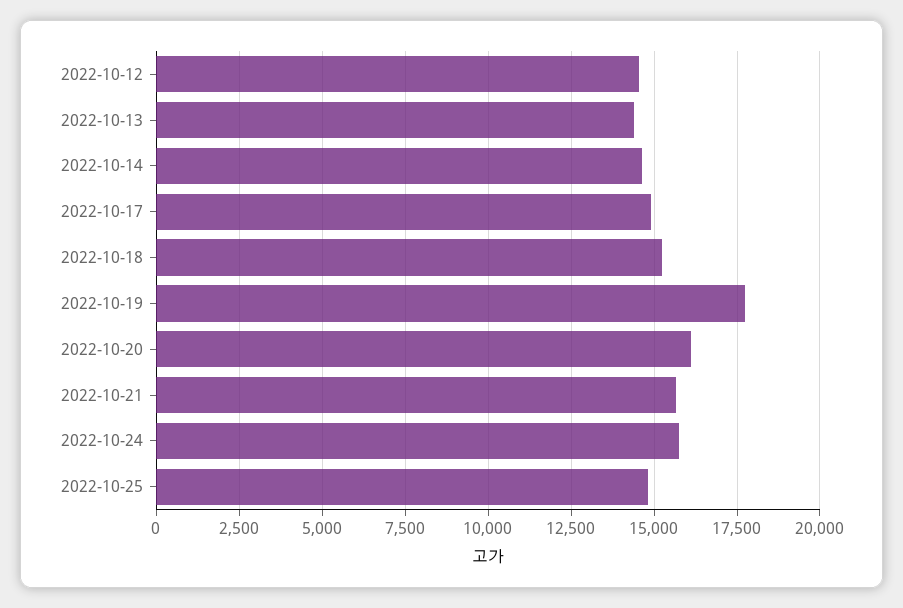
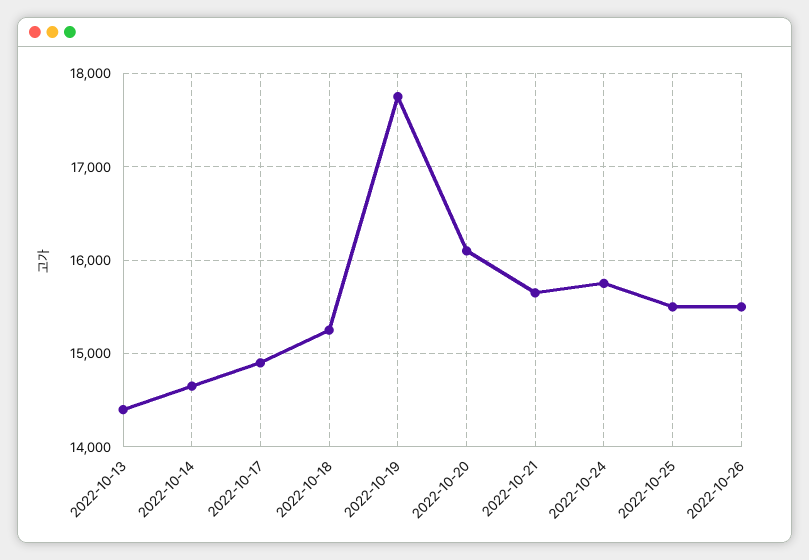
2022-10-12: 14500 -> none
2022-10-25: 14750 -> 15500
2022-10-26: none -> 15500

